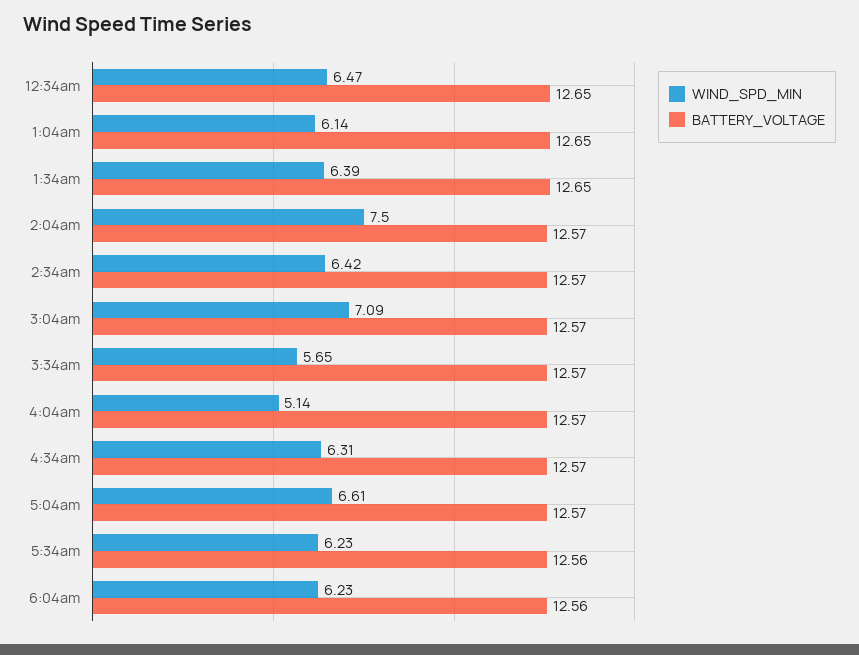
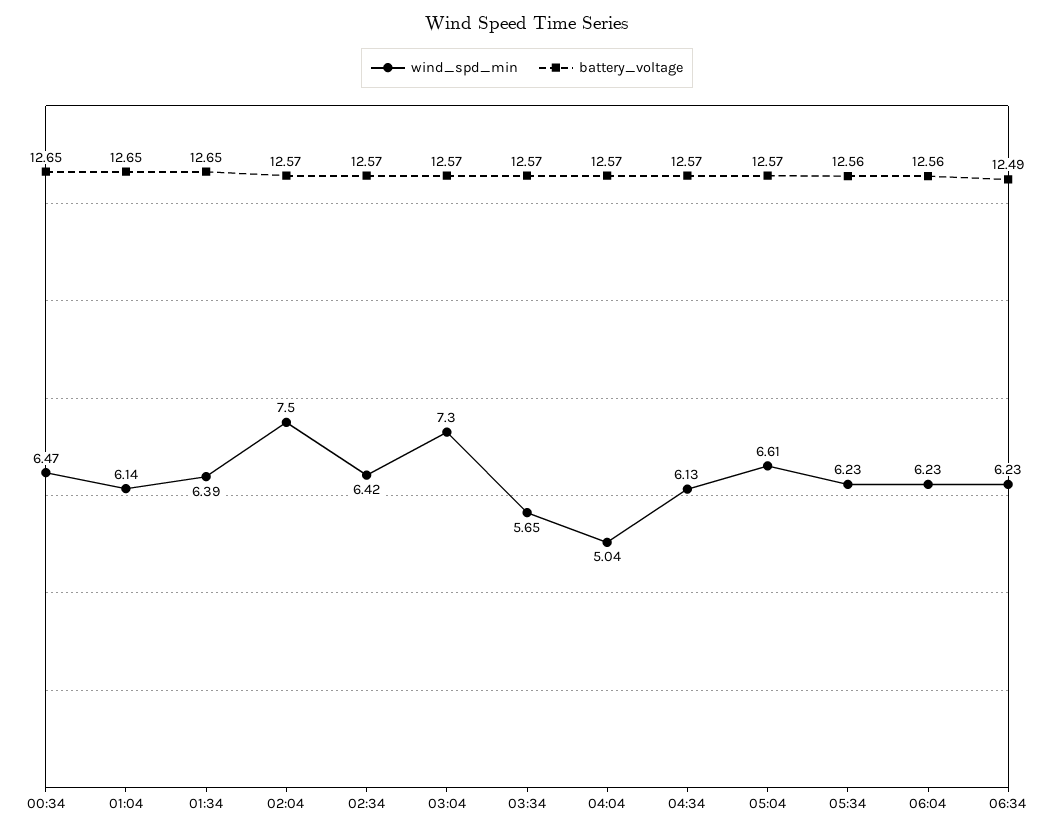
WIND_SPD_MIN, 3:04am: 7.09 -> 7.3
WIND_SPD_MIN, 4:04am: 5.14 -> 5.04
WIND_SPD_MIN, 4:34am: 6.31 -> 6.13
WIND_SPD_MIN, 06:34: none -> 6.23
BATTERY_VOLTAGE, 06:34: none -> 12.49

